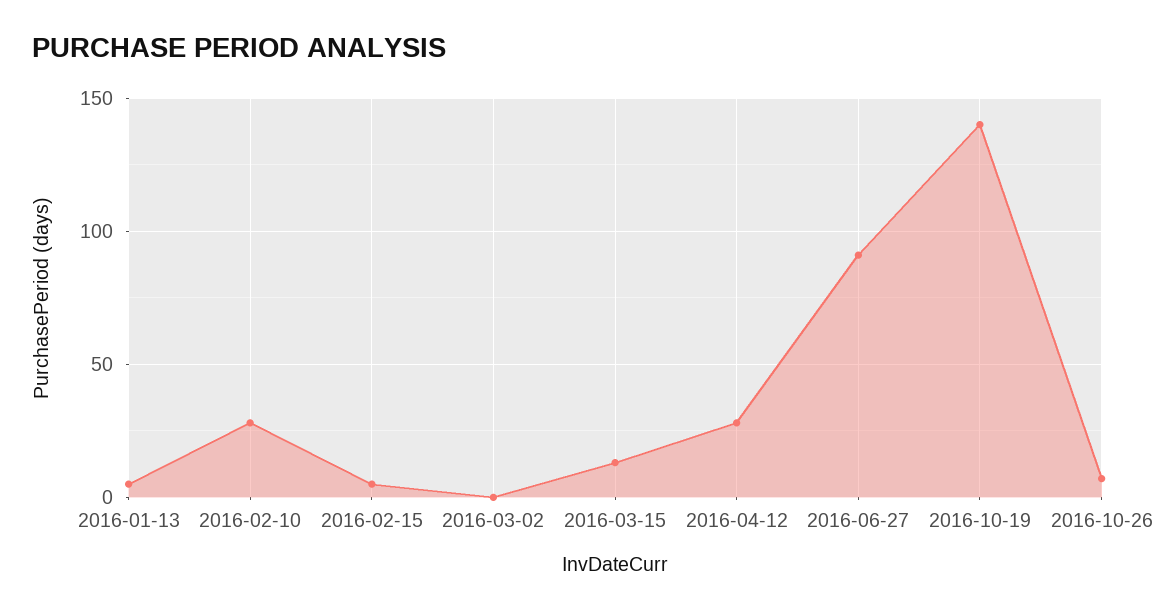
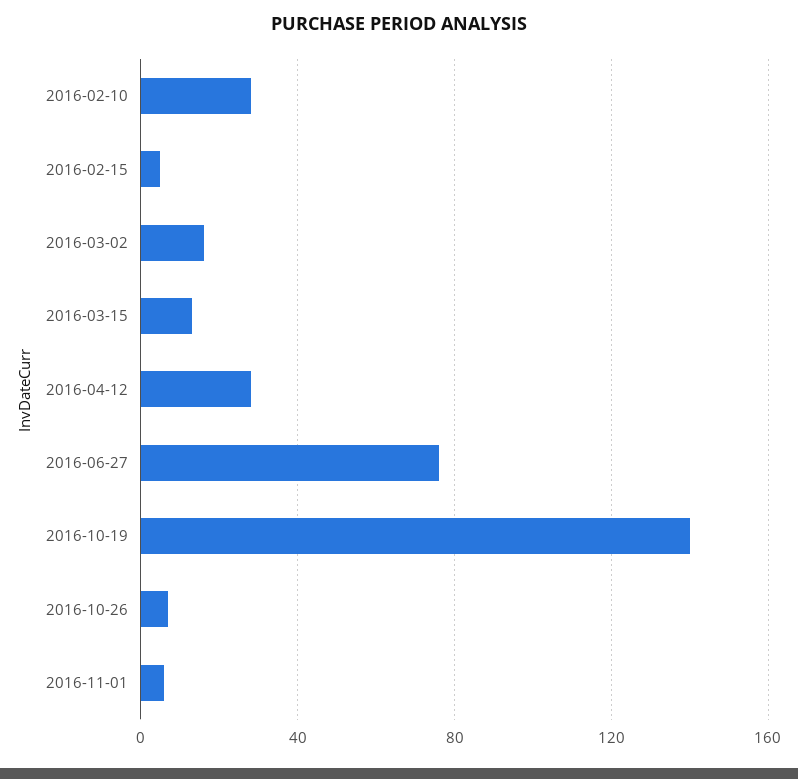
2016-01-13: 5 -> none
2016-03-02: 0 -> 15
2016-06-27: 90 -> 75
2016-11-01: none -> 5

